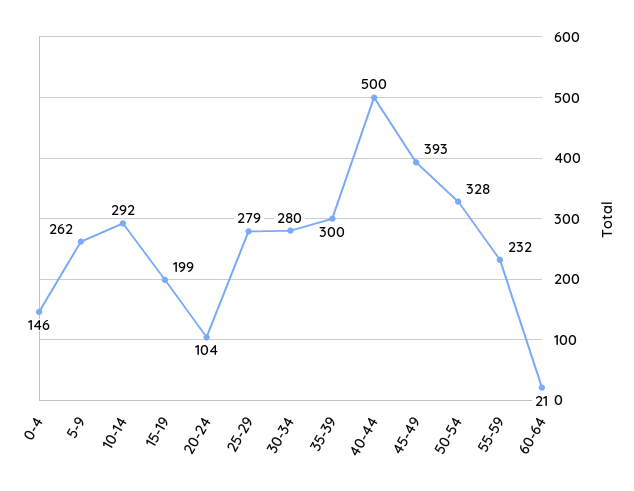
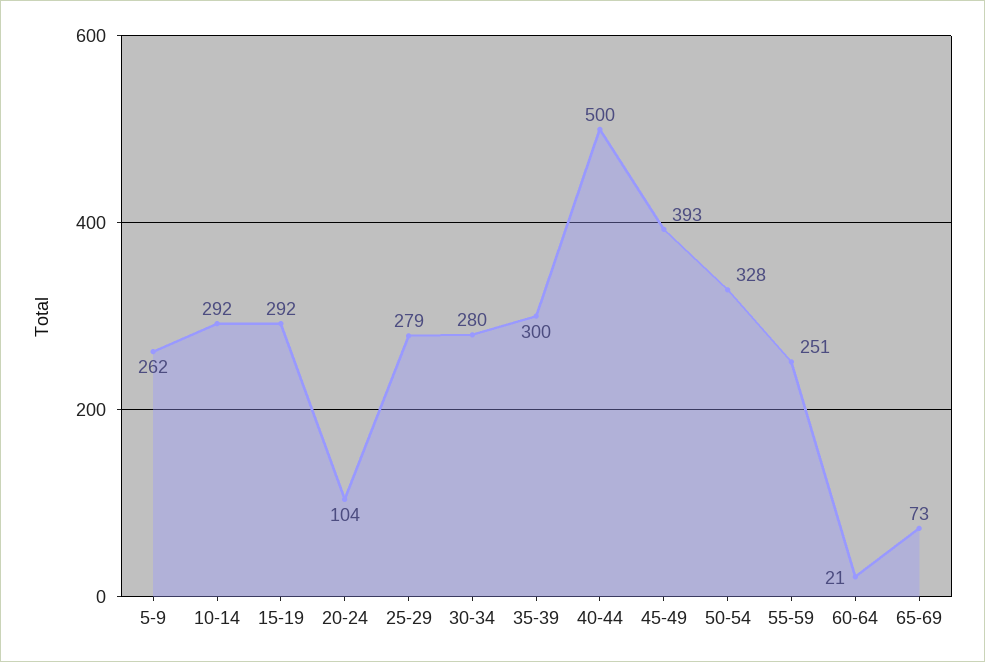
0-4: 146 -> none
15-19: 199 -> 292
55-59: 232 -> 251
65-69: none -> 73

